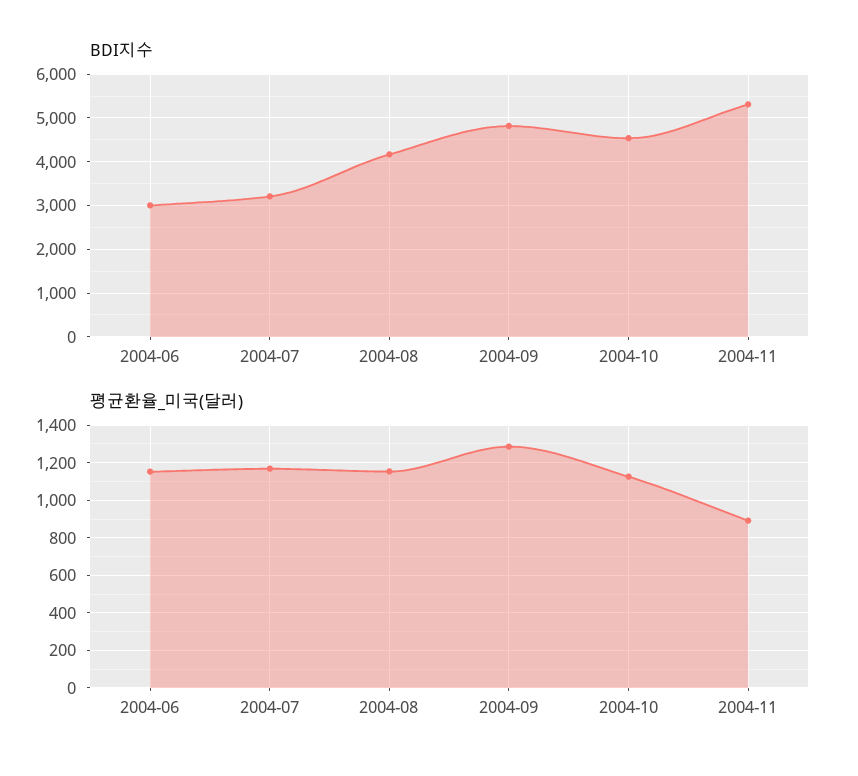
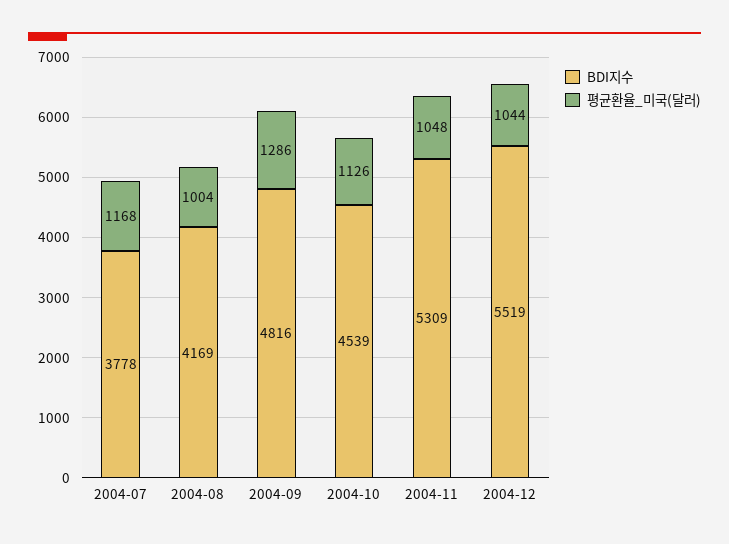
BDI지수, 2004-06: 3000 -> none
BDI지수, 2004-07: 3200 -> 3778
평균환율_미국(달러), 2004-06: 1150 -> none
평균환율_미국(달러), 2004-08: 1150 -> 1004
평균환율_미국(달러), 2004-11: 900 -> 1048
BDI지수, 2004-12: none -> 5519
평균환율_미국(달러), 2004-12: none -> 1044

